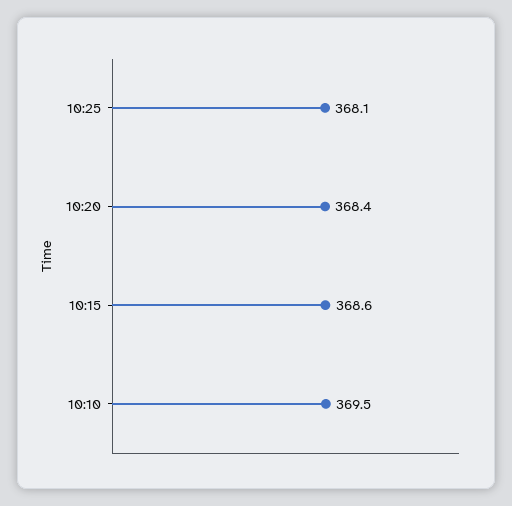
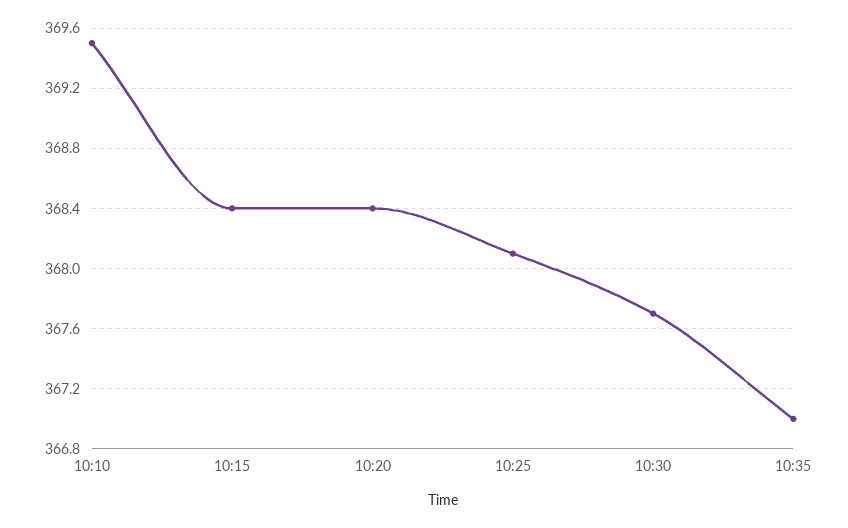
10:15: 368.6 -> 368.4
10:30: none -> 367.7
10:35: none -> 367

